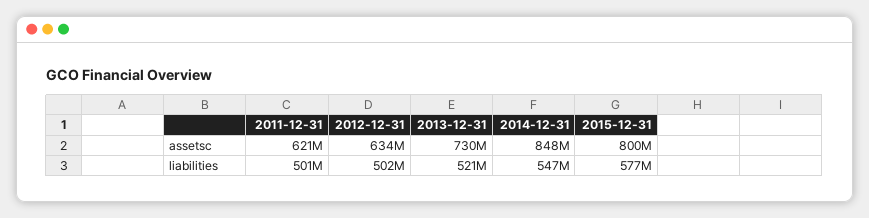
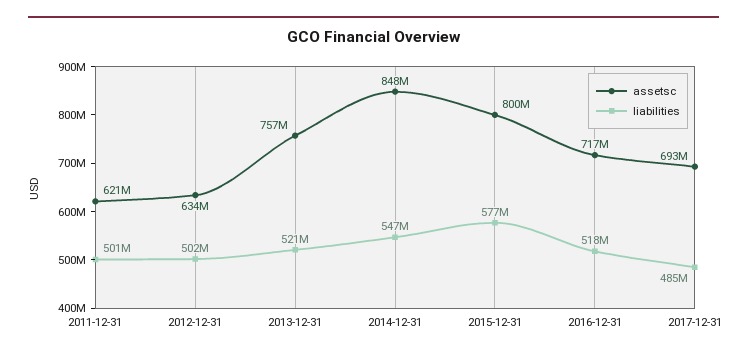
assetsc, 2013-12-31: 730000000 -> 757000000
assetsc, 2016-12-31: none -> 717000000
liabilities, 2016-12-31: none -> 518000000
assetsc, 2017-12-31: none -> 693000000
liabilities, 2017-12-31: none -> 485000000

